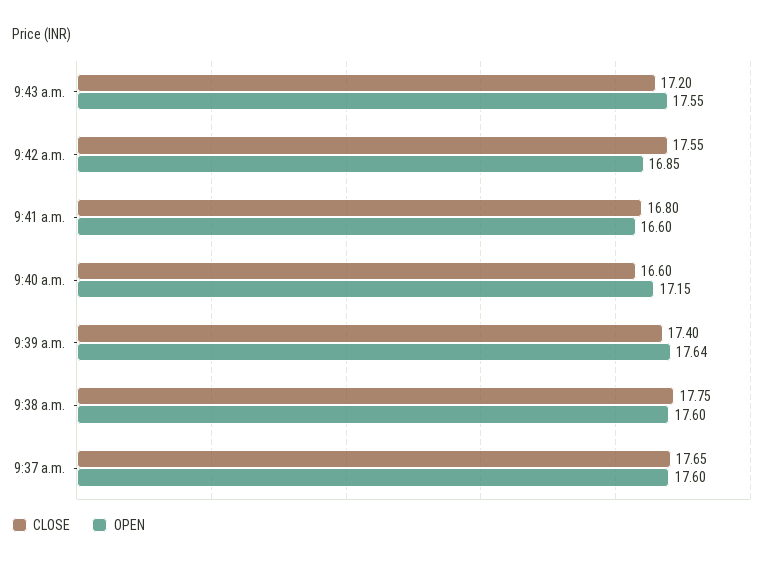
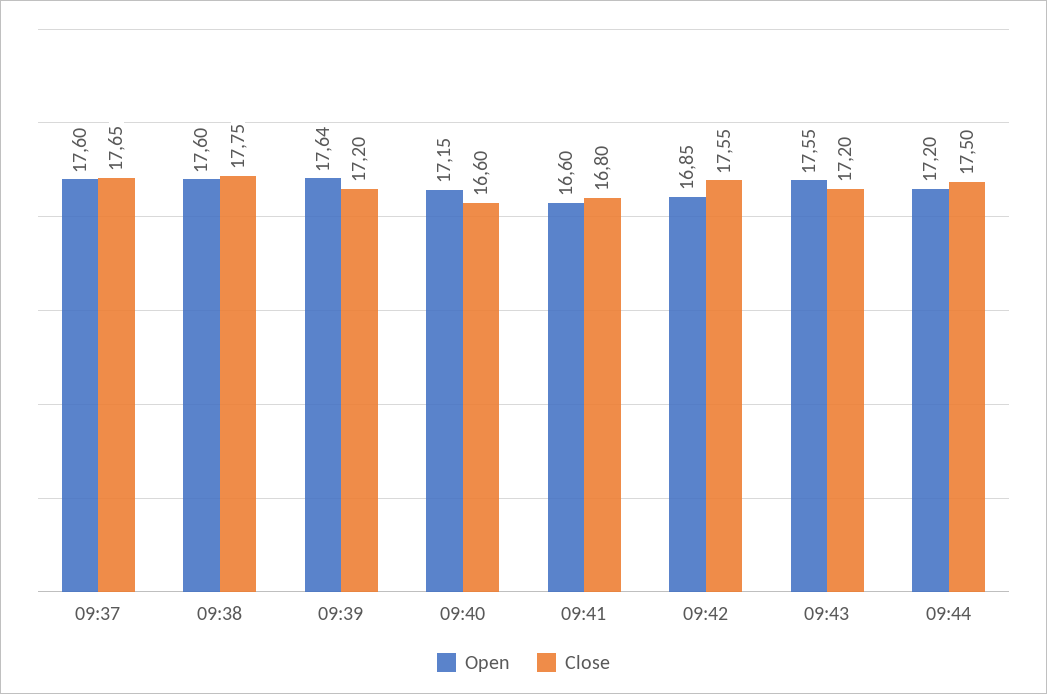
CLOSE, 9:39 a.m.: 17.4 -> 17.2
OPEN, 09:44: none -> 17.2
CLOSE, 09:44: none -> 17.5

